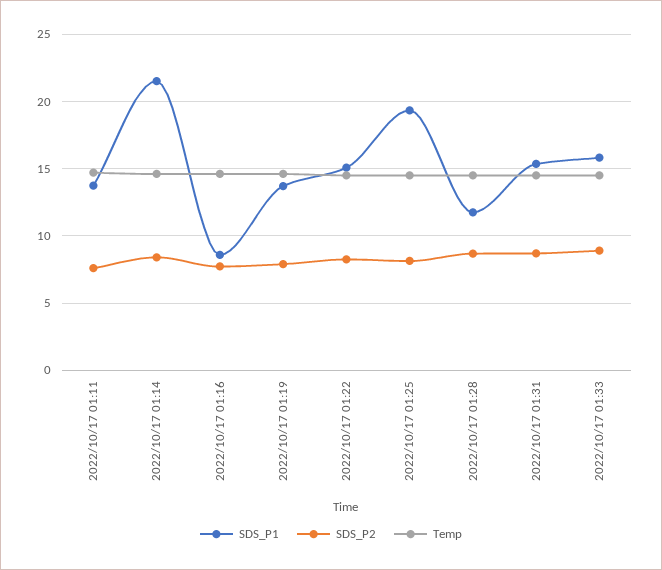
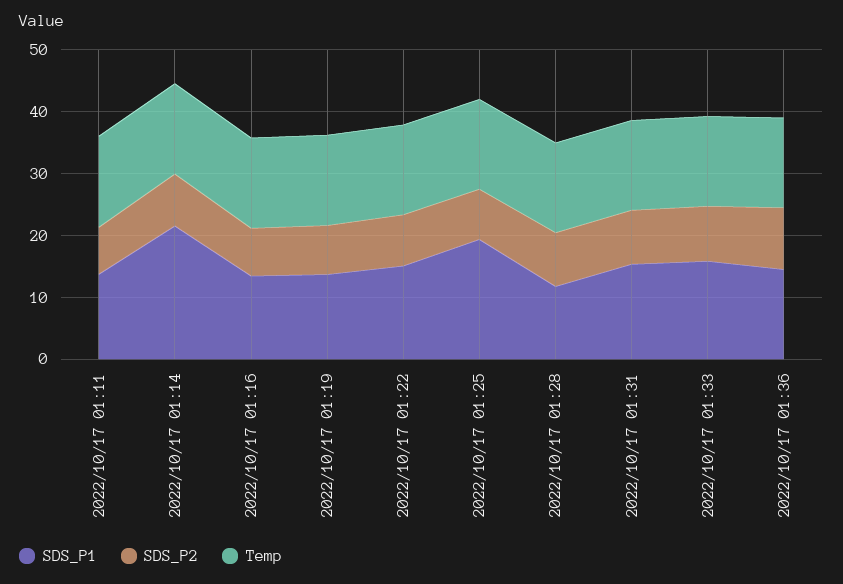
SDS_P1, 2022/10/17 01:16: 8.5 -> 14
SDS_P1, 2022/10/17 01:36: none -> 14
SDS_P2, 2022/10/17 01:36: none -> 10
Temp, 2022/10/17 01:36: none -> 14

